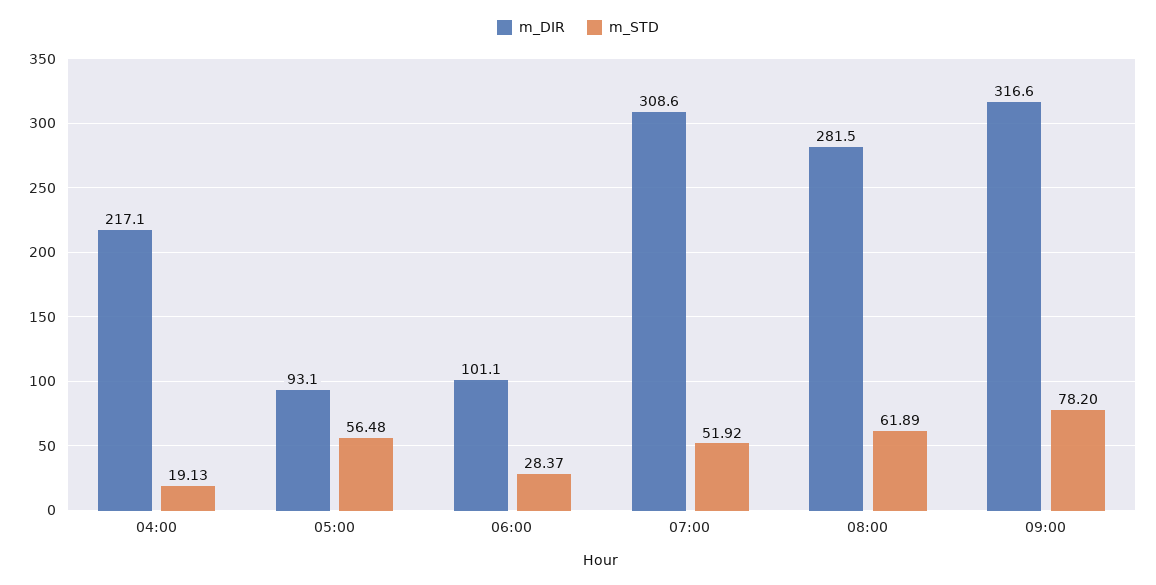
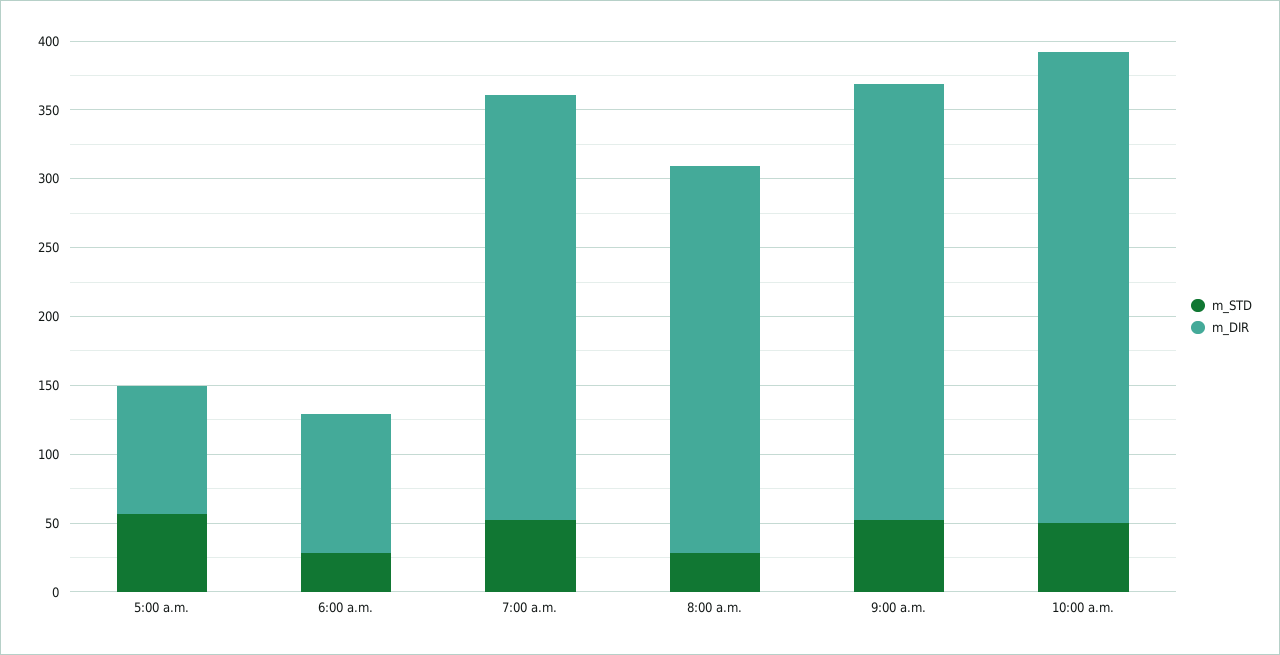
m_DIR, 04:00: 217.1 -> none
m_STD, 04:00: 19.13 -> none
m_STD, 08:00: 61.89 -> 30
m_STD, 09:00: 78.2 -> 50
m_STD, 10:00 a.m.: none -> 50
m_DIR, 10:00 a.m.: none -> 340

